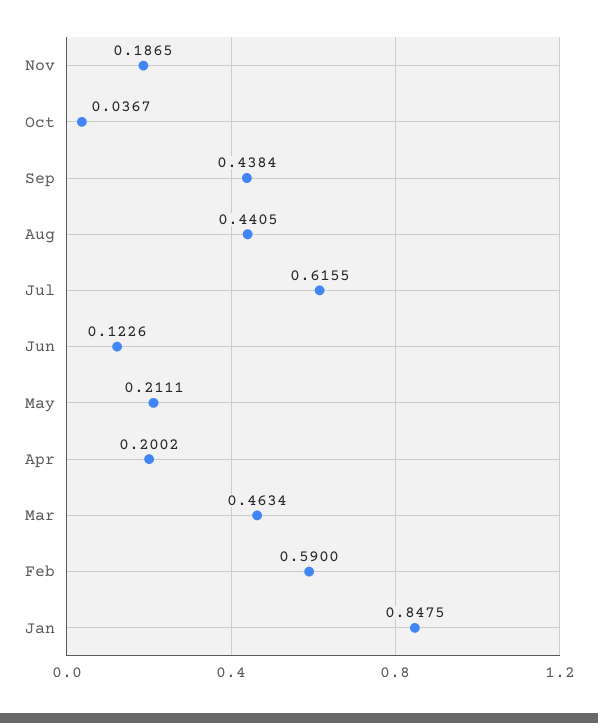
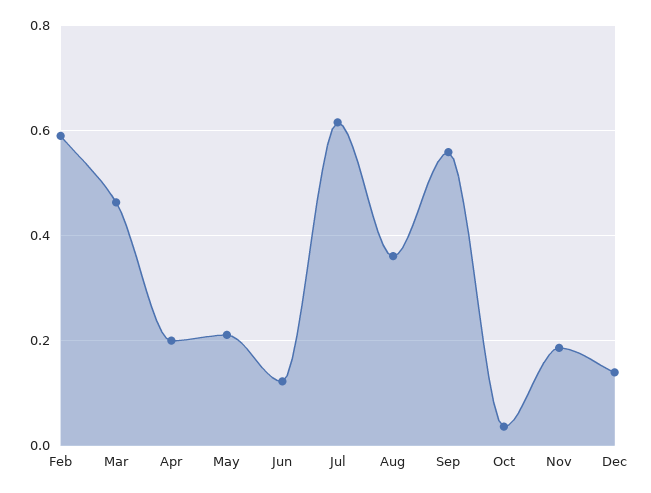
Sep: 0.4384 -> 0.56
Aug: 0.4405 -> 0.36
Jan: 0.8475 -> none
Dec: none -> 0.14

